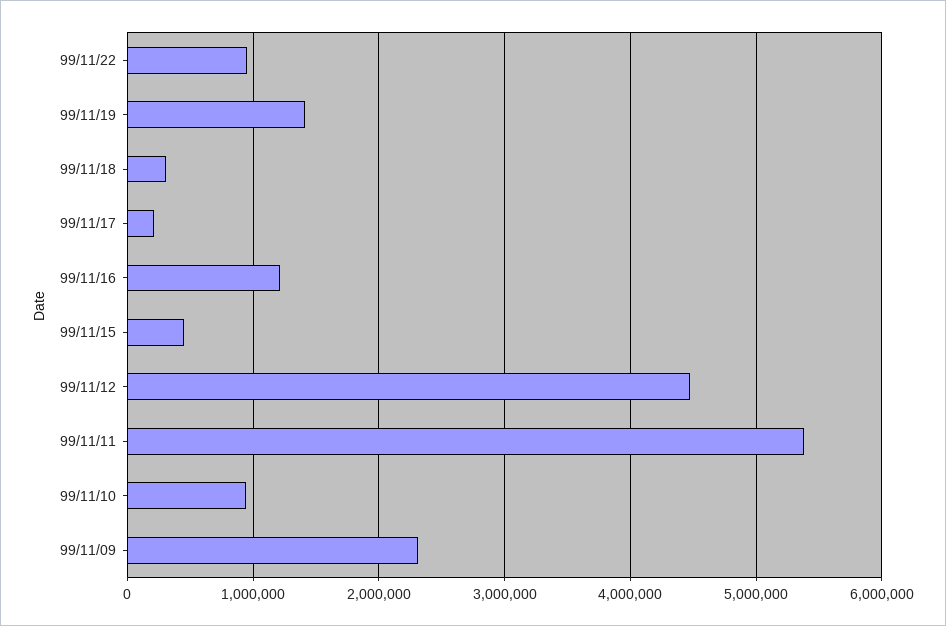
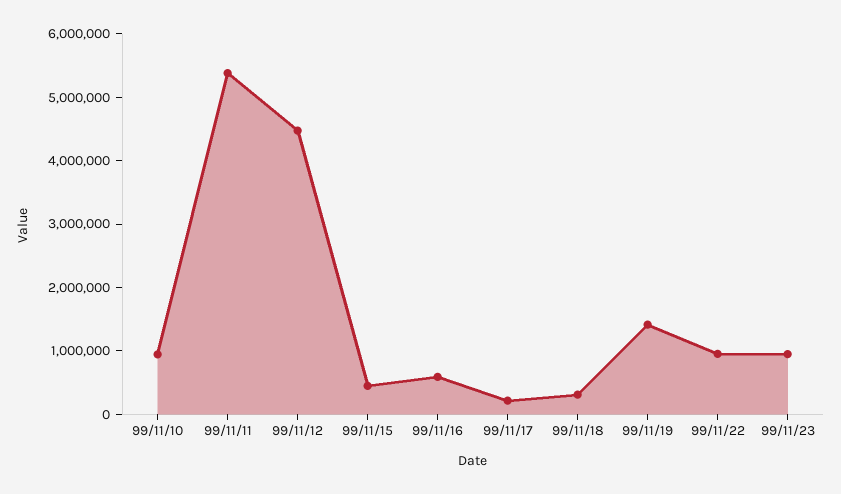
99/11/16: 1200000 -> 600000
99/11/09: 2300000 -> none
99/11/23: none -> 1000000

